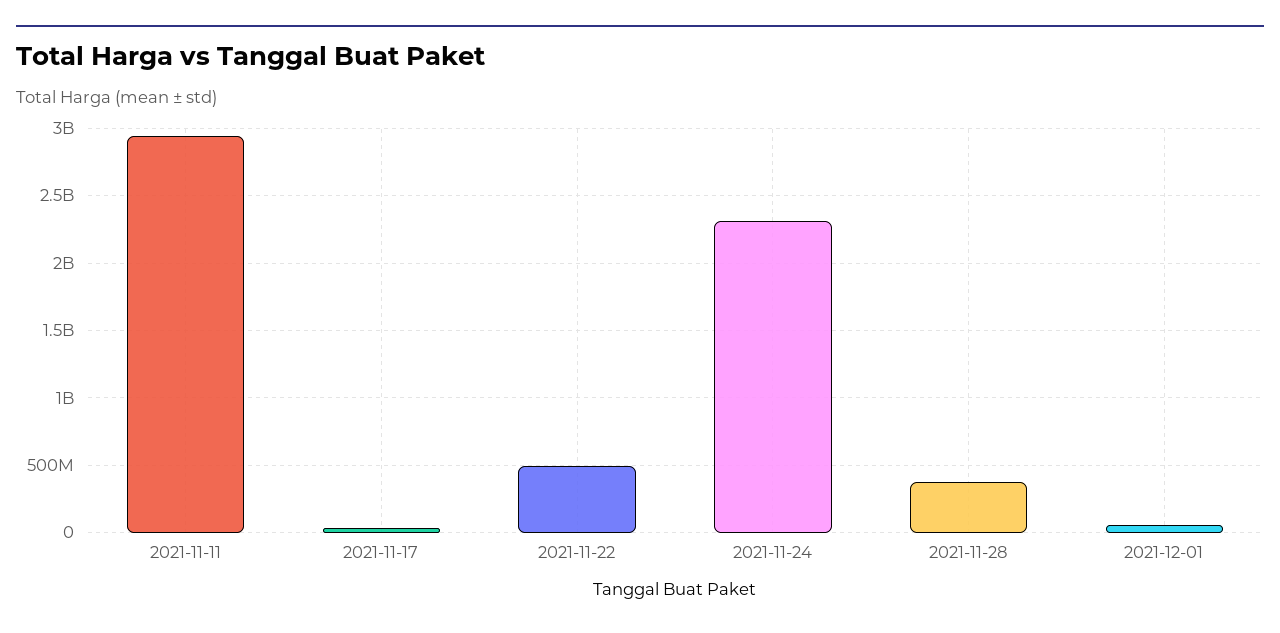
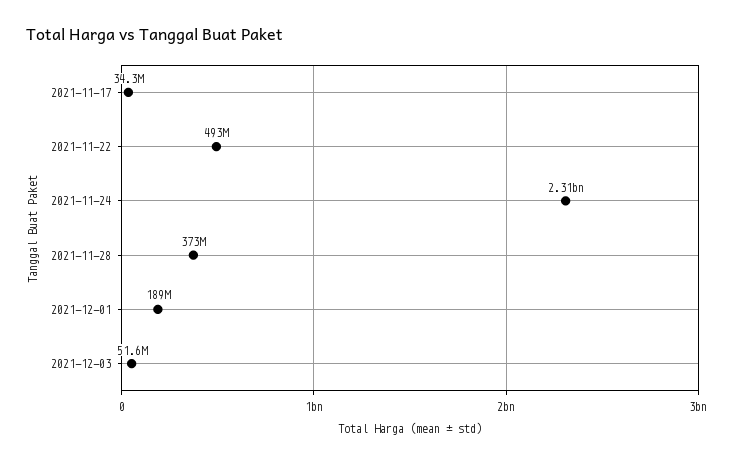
2021-11-11: 2950000000 -> none
2021-12-01: 50000000 -> 189000000
2021-12-03: none -> 51600000

